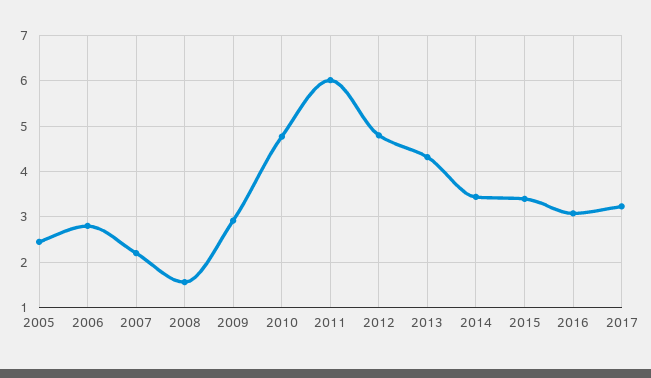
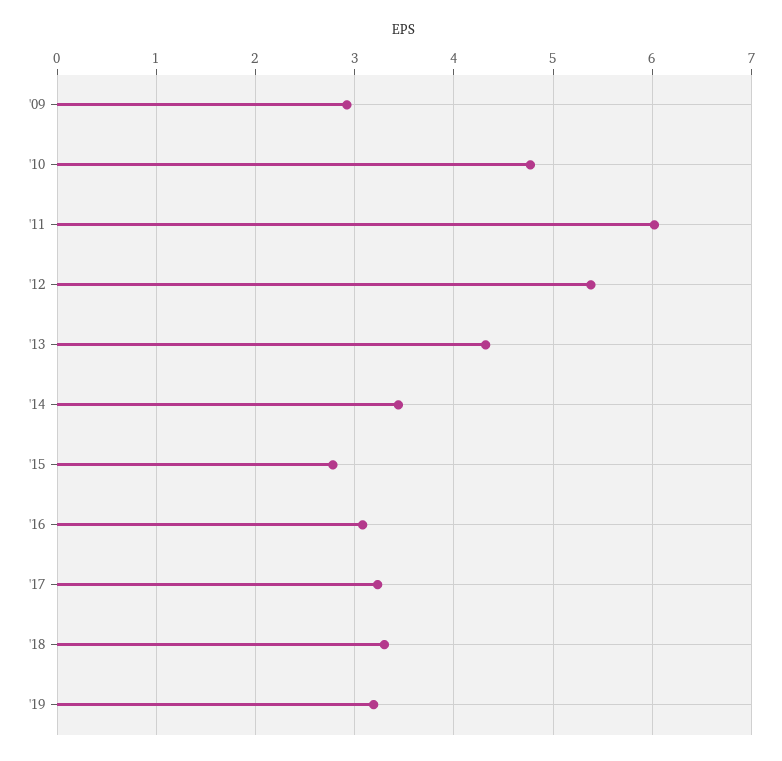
2005: 2.4 -> none
2006: 2.8 -> none
2007: 2.2 -> none
2008: 1.6 -> none
2012: 4.8 -> 5.4
2015: 3.4 -> 2.8
'18: none -> 3.3
'19: none -> 3.2

